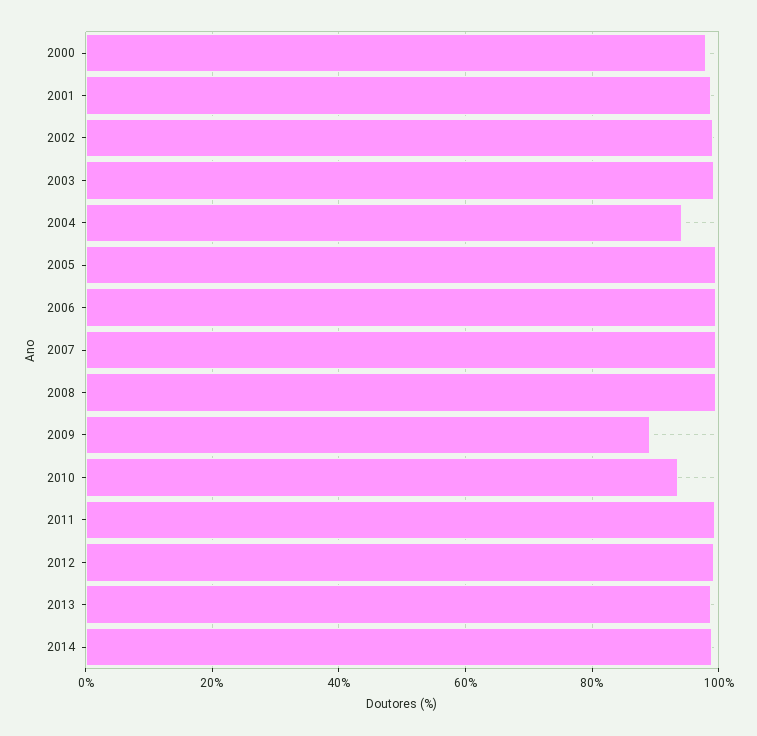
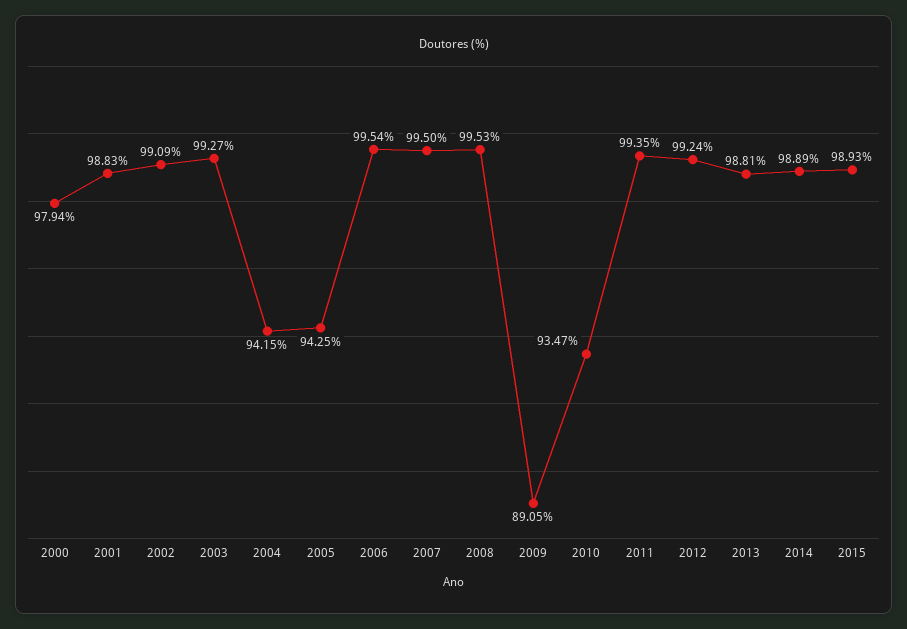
2005: 100 -> 94.25
2015: none -> 98.93

